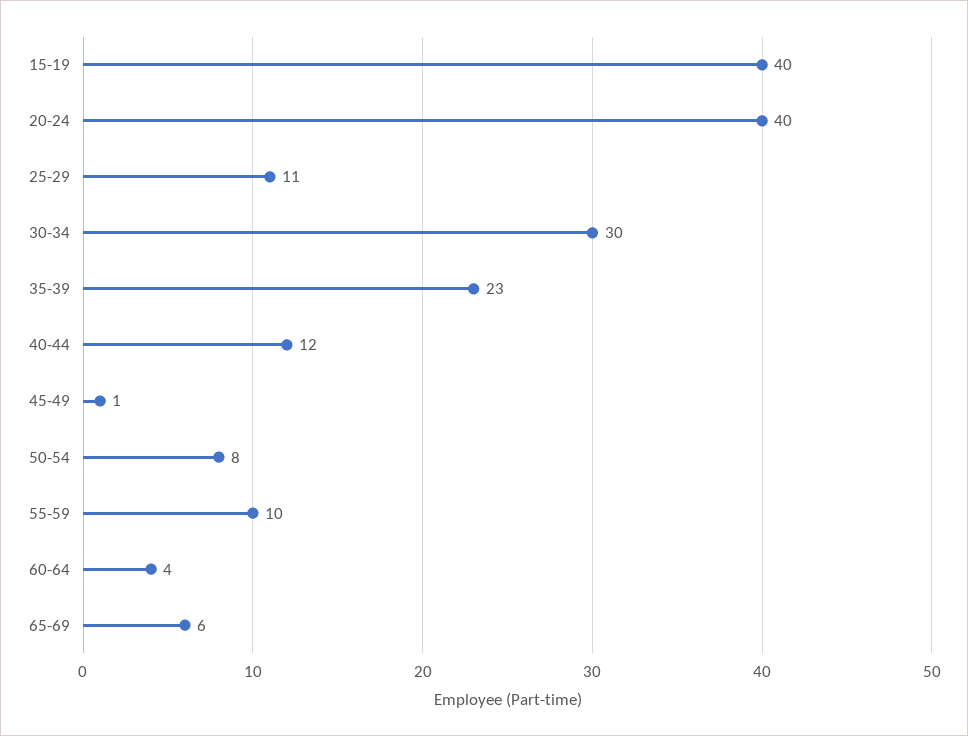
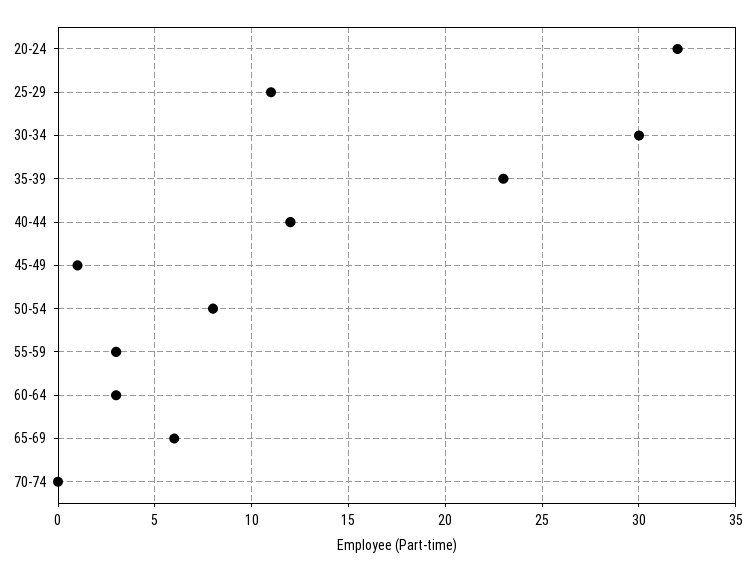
15-19: 40 -> none
20-24: 40 -> 32
55-59: 10 -> 3
60-64: 4 -> 3
70-74: none -> 0

